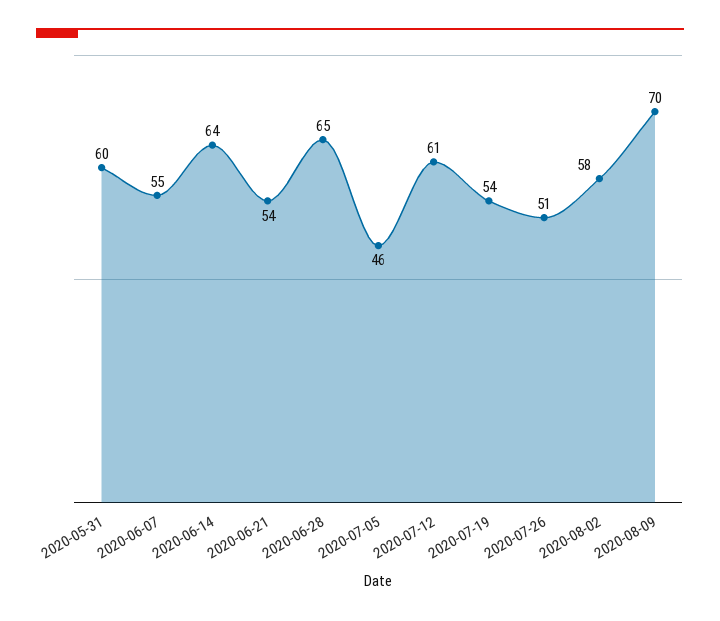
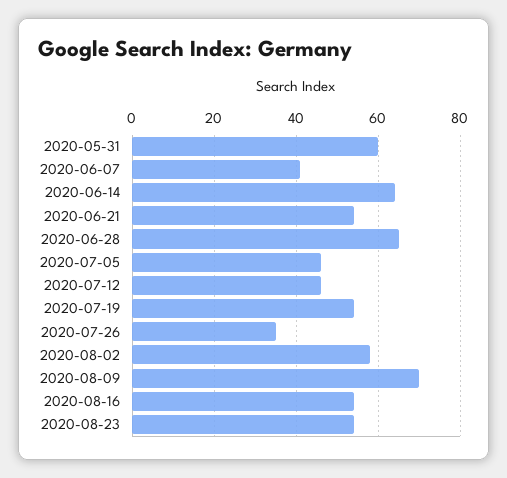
2020-06-07: 55 -> 40
2020-07-12: 61 -> 45
2020-07-26: 51 -> 35
2020-08-16: none -> 55
2020-08-23: none -> 55

